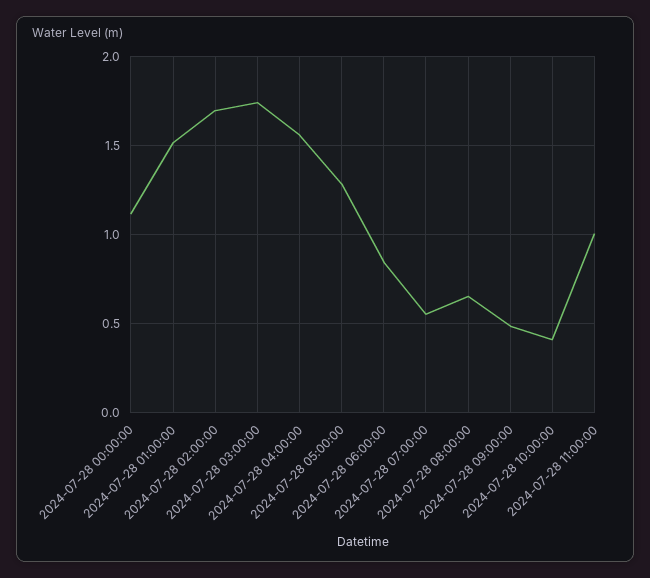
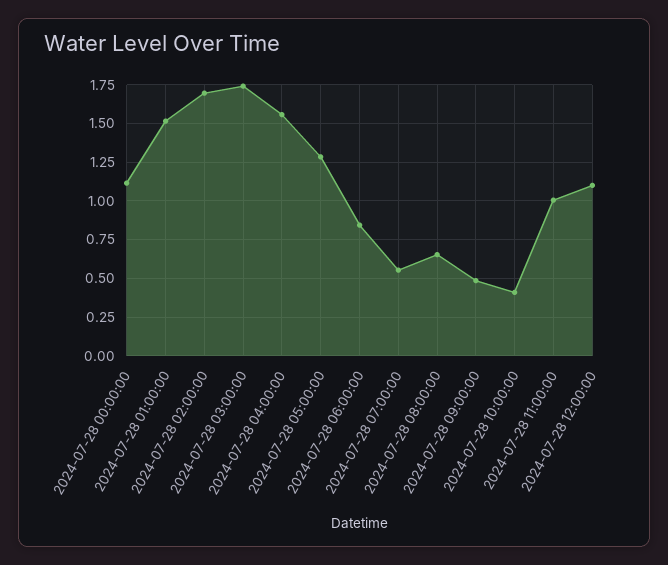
2024-07-28 12:00:00: none -> 1.1

